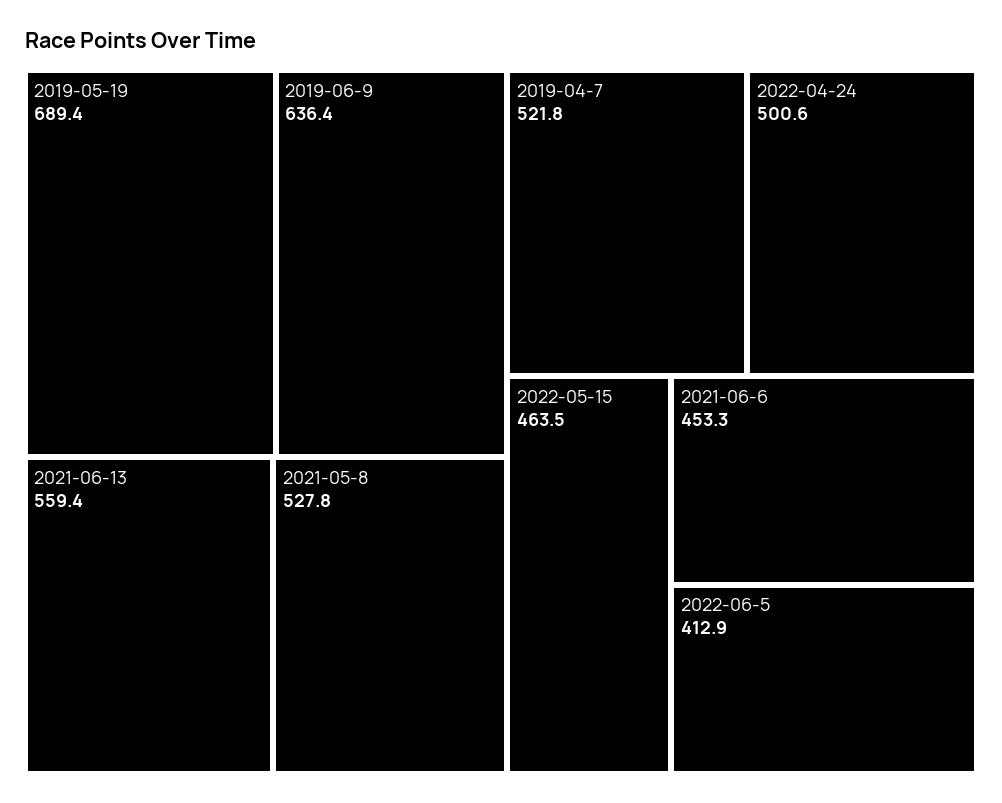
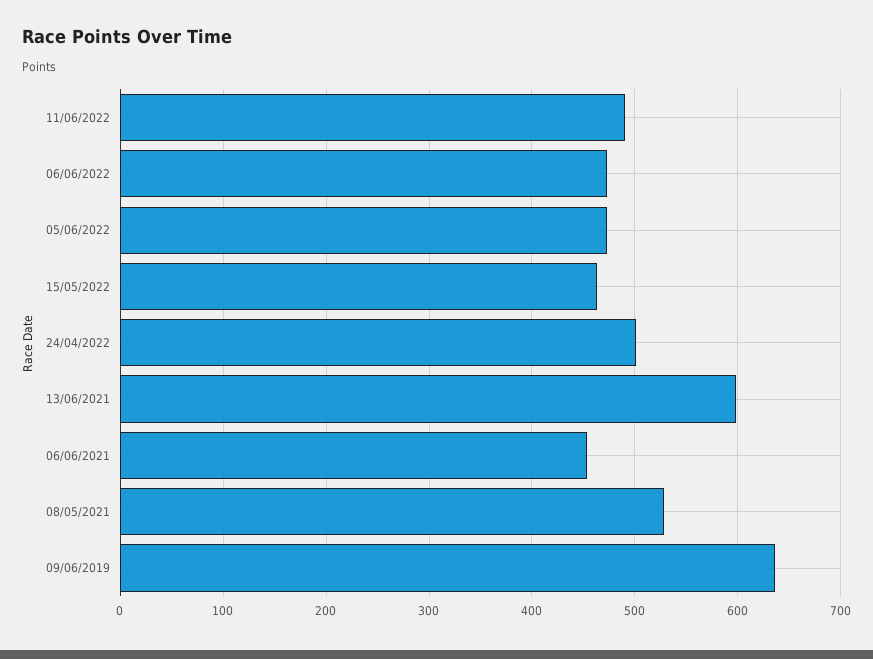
2019-05-19: 689.4 -> none
2021-06-13: 559.4 -> 600
2019-04-7: 521.8 -> none
2022-06-5: 412.9 -> 470
11/06/2022: none -> 490
06/06/2022: none -> 470

